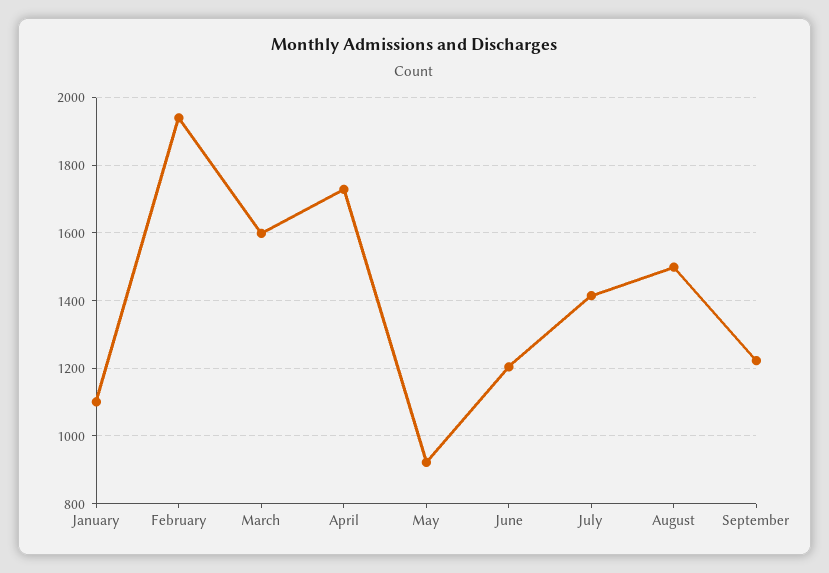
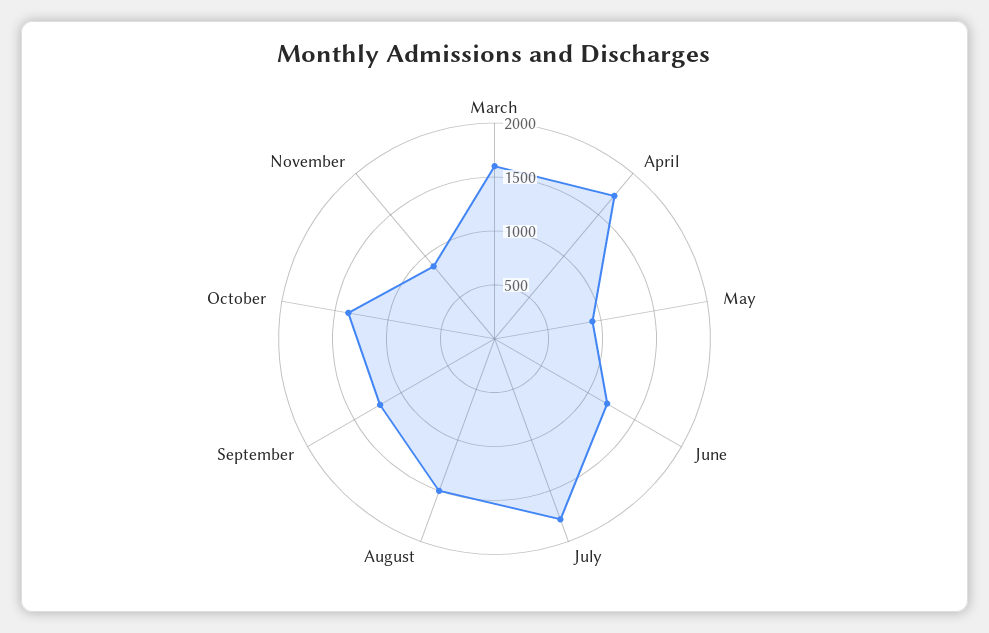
January: 1100 -> none
February: 1940 -> none
July: 1420 -> 1800
October: none -> 1400
November: none -> 900

